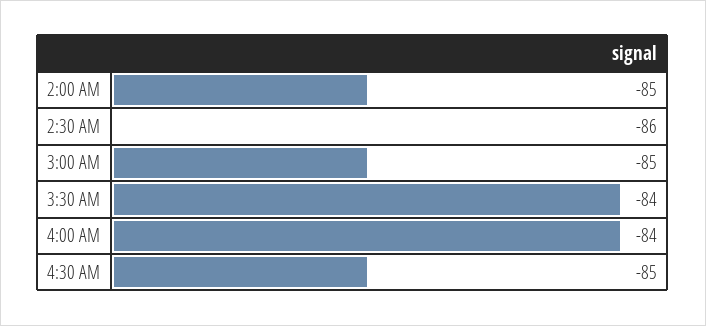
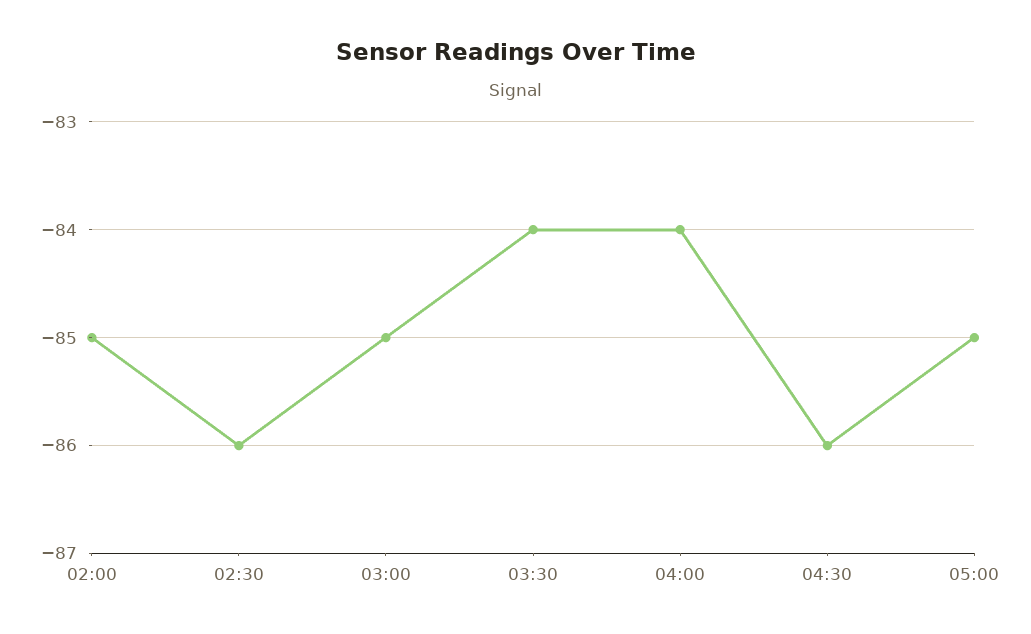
4:30 AM: -85 -> -86
05:00: none -> -85

